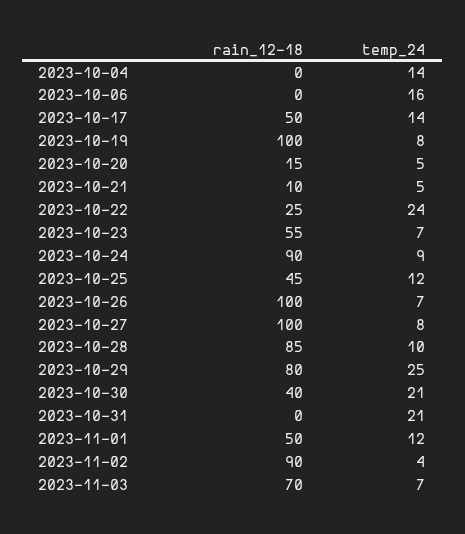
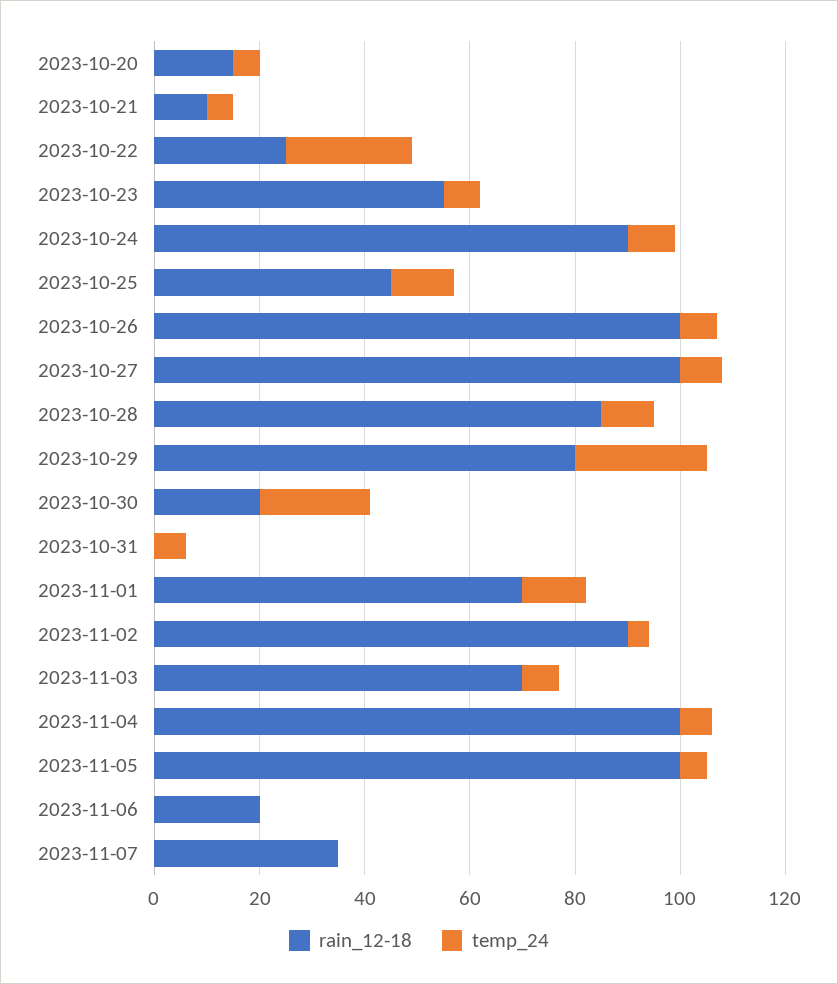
rain_12-18, 2023-10-04: 0 -> none
temp_24, 2023-10-04: 14 -> none
rain_12-18, 2023-10-06: 0 -> none
temp_24, 2023-10-06: 16 -> none
rain_12-18, 2023-10-17: 50 -> none
temp_24, 2023-10-17: 14 -> none
rain_12-18, 2023-10-19: 100 -> none
temp_24, 2023-10-19: 8 -> none
rain_12-18, 2023-10-30: 40 -> 20
temp_24, 2023-10-31: 21 -> 5
rain_12-18, 2023-11-01: 50 -> 70
rain_12-18, 2023-11-04: none -> 100
temp_24, 2023-11-04: none -> 5
rain_12-18, 2023-11-05: none -> 100
temp_24, 2023-11-05: none -> 5
rain_12-18, 2023-11-06: none -> 20
temp_24, 2023-11-06: none -> 0
rain_12-18, 2023-11-07: none -> 35
temp_24, 2023-11-07: none -> 0

